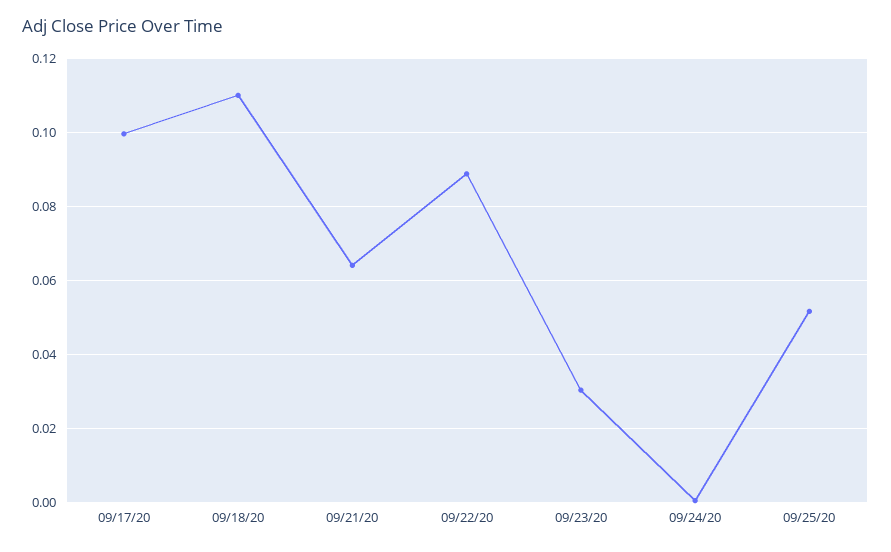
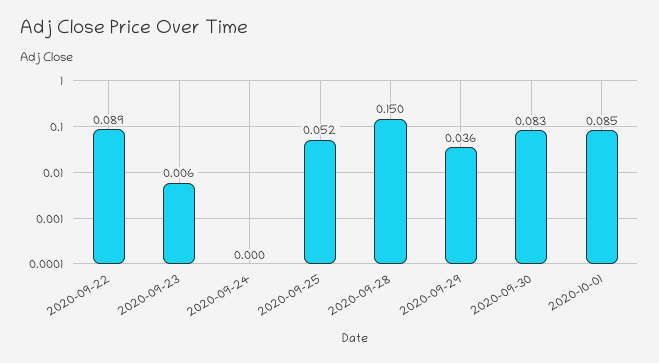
09/17/20: 0.1 -> none
09/18/20: 0.11 -> none
09/21/20: 0.064 -> none
09/23/20: 0.03 -> 0.006
2020-09-28: none -> 0.15
2020-09-29: none -> 0.036
2020-09-30: none -> 0.083
2020-10-01: none -> 0.085

